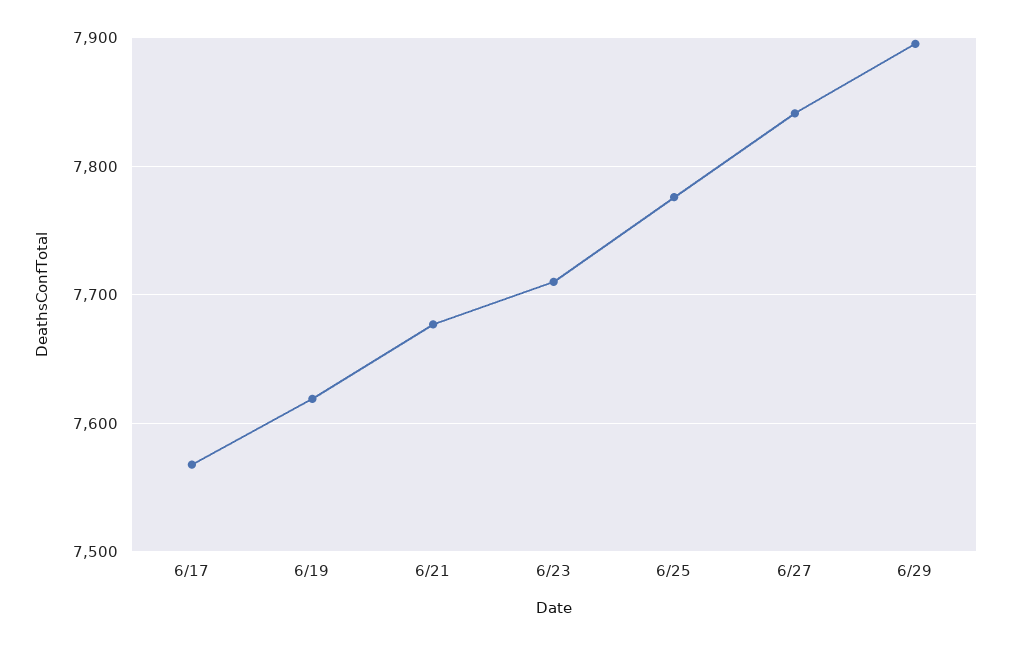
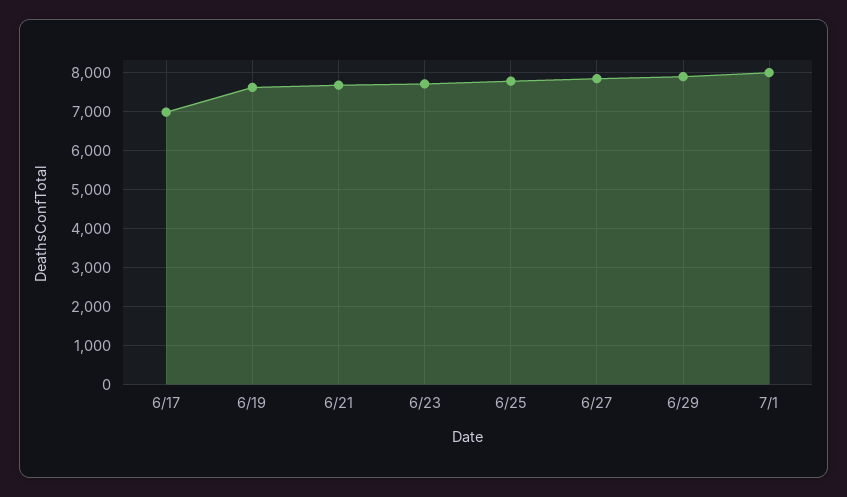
6/17: 7570 -> 7000
7/1: none -> 8000

